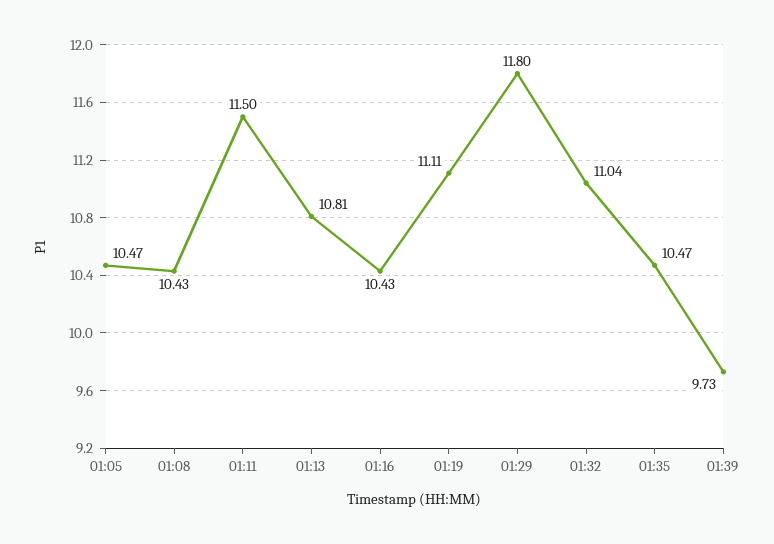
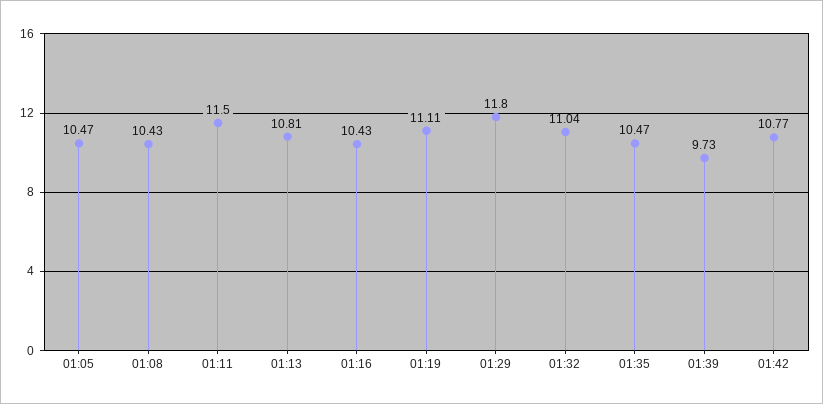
01:42: none -> 10.77

